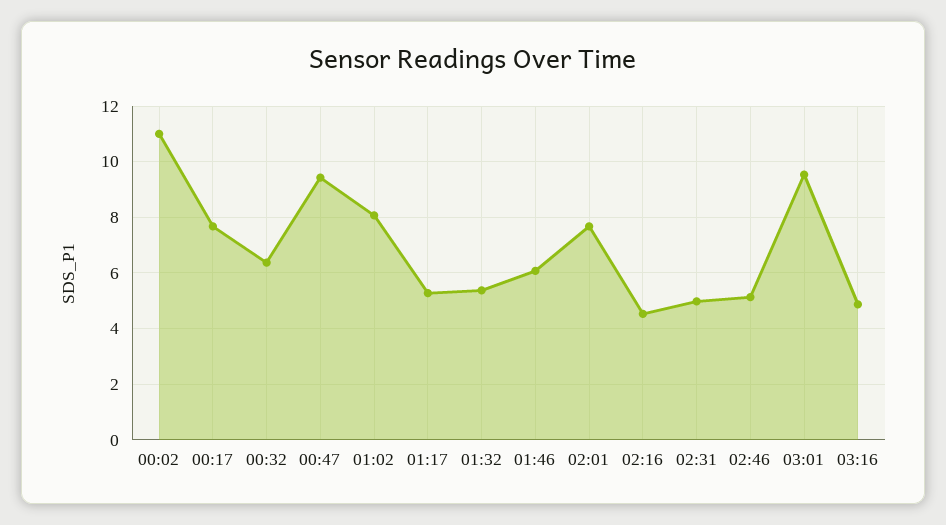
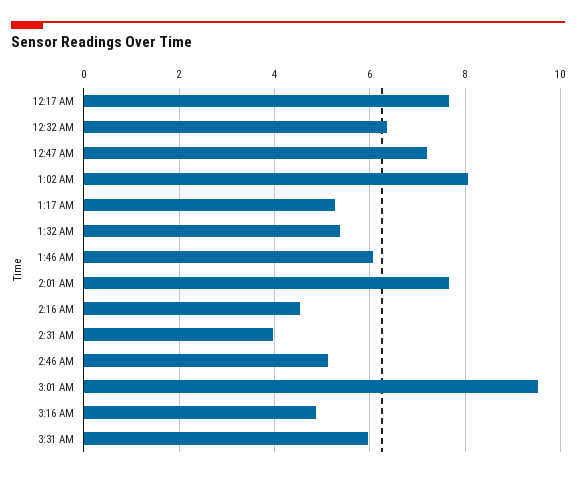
00:02: 11 -> none
00:47: 9.5 -> 7.2
02:31: 5 -> 4
3:31 AM: none -> 6

